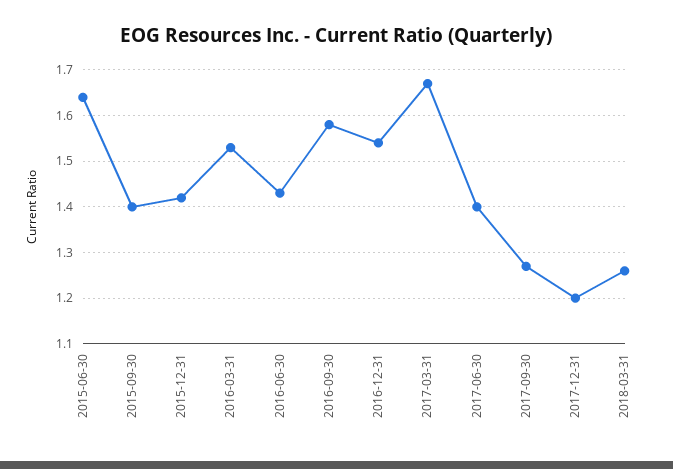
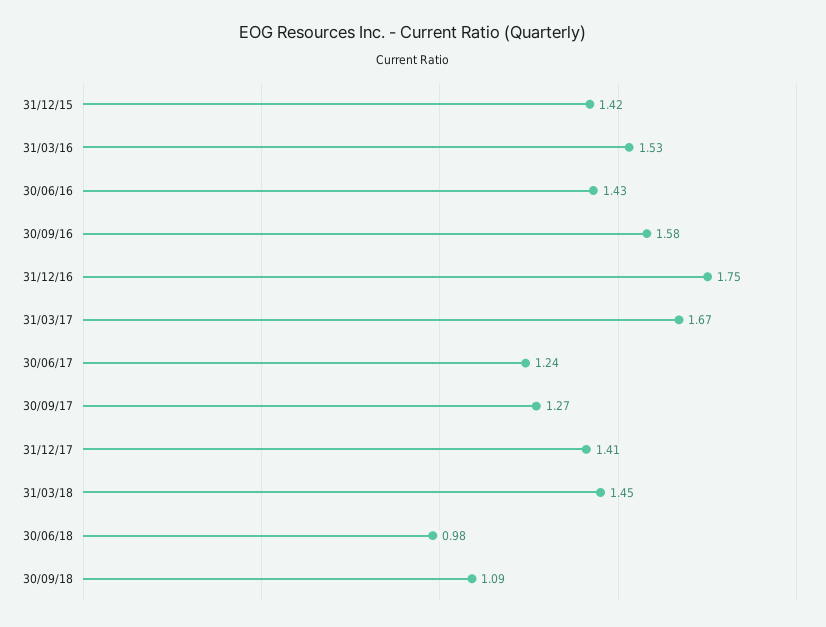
2015-06-30: 1.65 -> none
2015-09-30: 1.4 -> none
2016-12-31: 1.55 -> 1.75
2017-06-30: 1.4 -> 1.24
2017-12-31: 1.2 -> 1.41
2018-03-31: 1.25 -> 1.45
30/06/18: none -> 0.98
30/09/18: none -> 1.09

